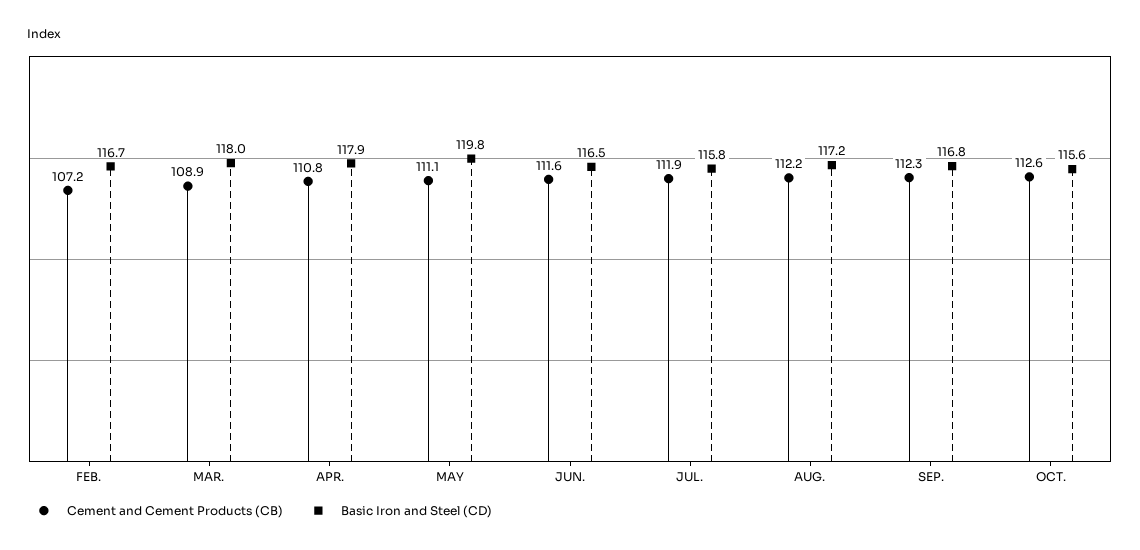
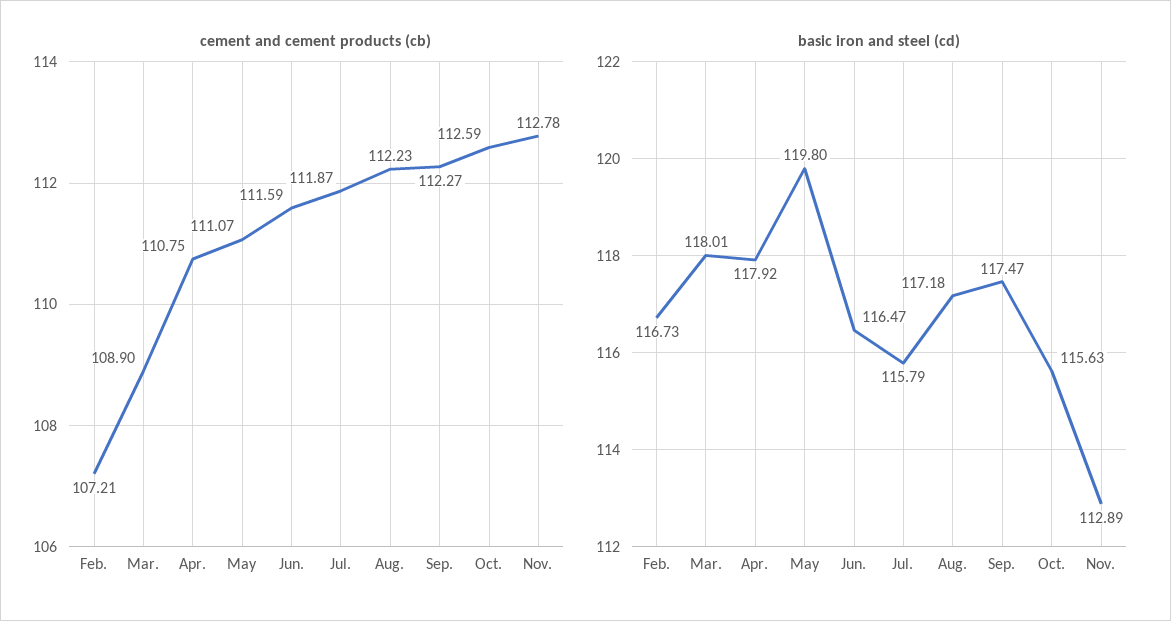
Basic Iron and Steel (CD), SEP.: 116.8 -> 117.47
Cement and Cement Products (CB), Nov.: none -> 112.78
Basic Iron and Steel (CD), Nov.: none -> 112.89

